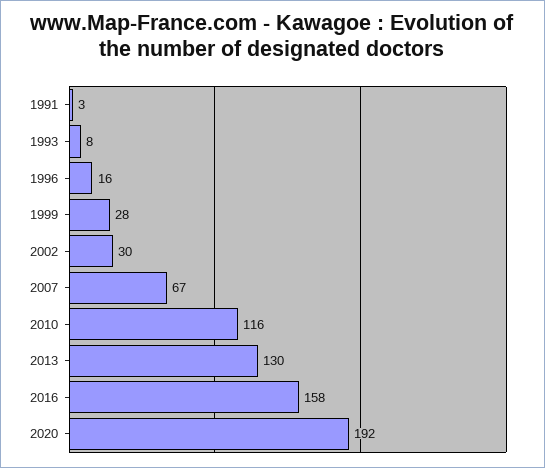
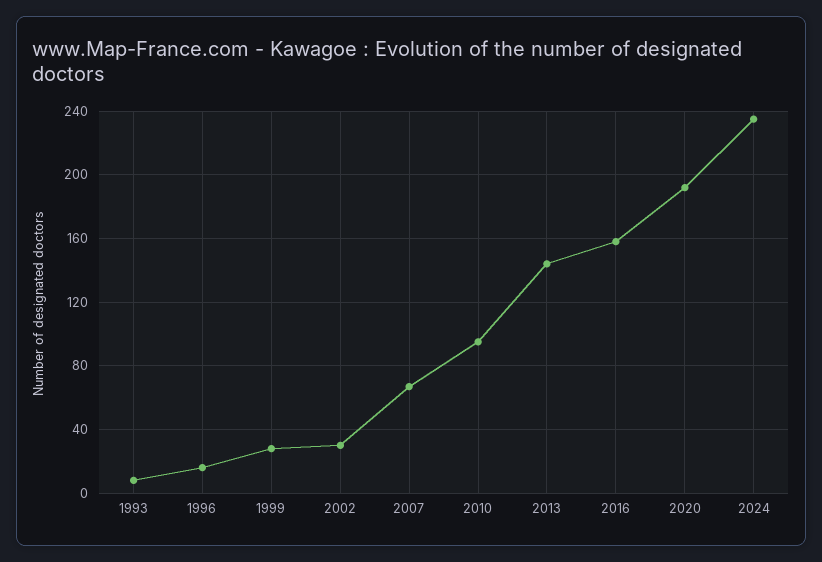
1991: 3 -> none
2010: 116 -> 95
2013: 130 -> 145
2024: none -> 235

